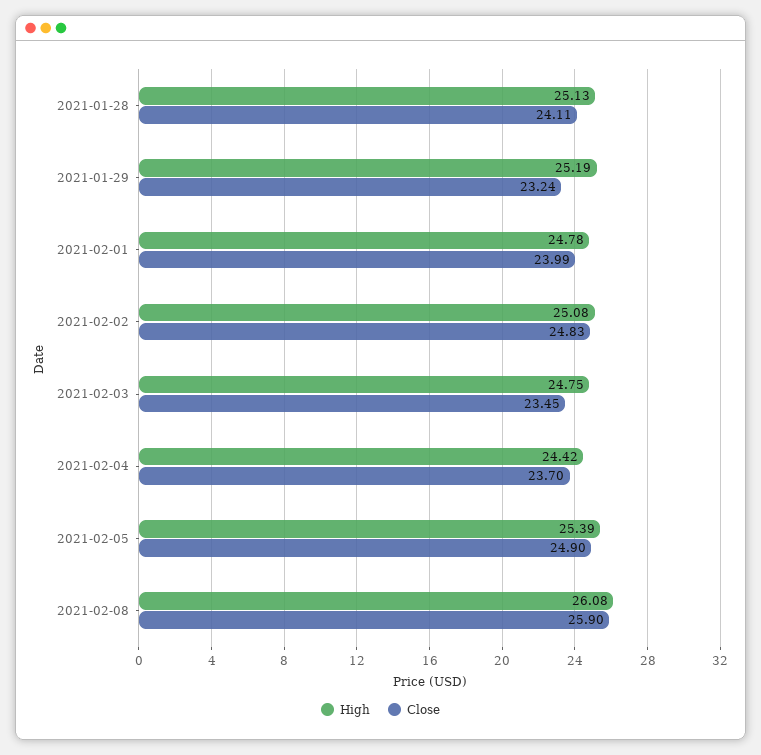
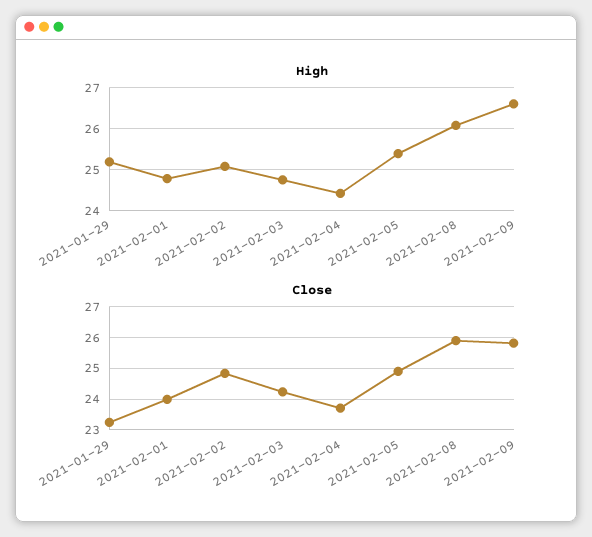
High, 2021-01-28: 25.13 -> none
Close, 2021-01-28: 24.11 -> none
Close, 2021-02-03: 23.45 -> 24.2
High, 2021-02-09: none -> 26.6
Close, 2021-02-09: none -> 25.8

